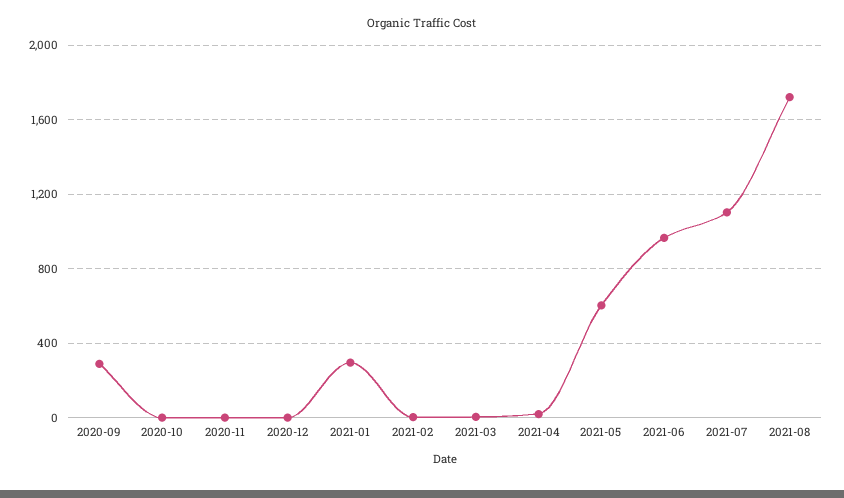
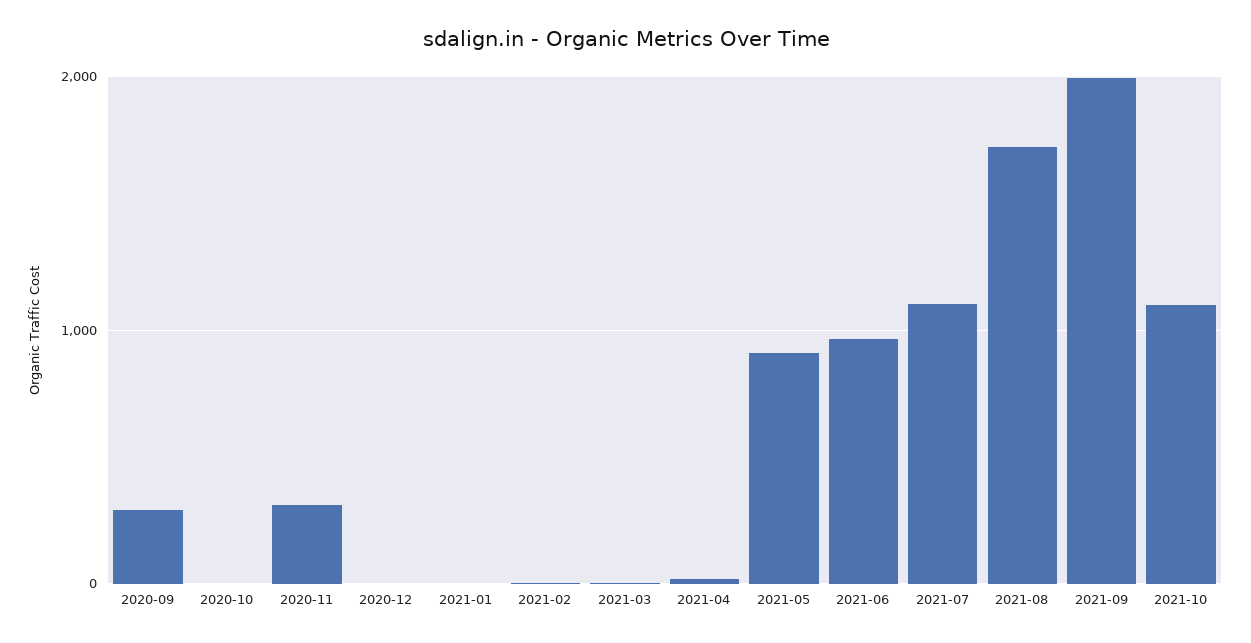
2020-11: 0 -> 300
2021-01: 300 -> 0
2021-05: 600 -> 900
2021-09: none -> 2000
2021-10: none -> 1100

